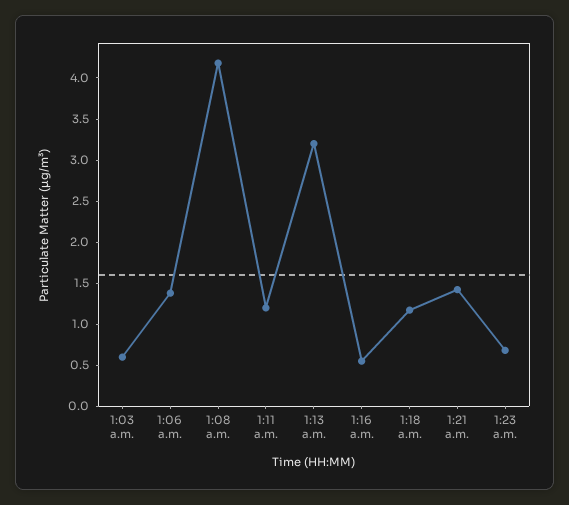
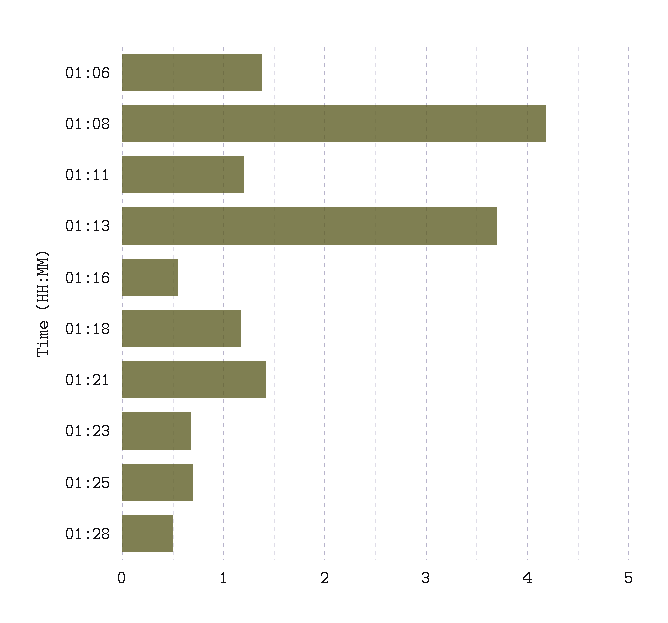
1:03 a.m.: 0.6 -> none
1:13 a.m.: 3.2 -> 3.7
01:25: none -> 0.7
01:28: none -> 0.5

